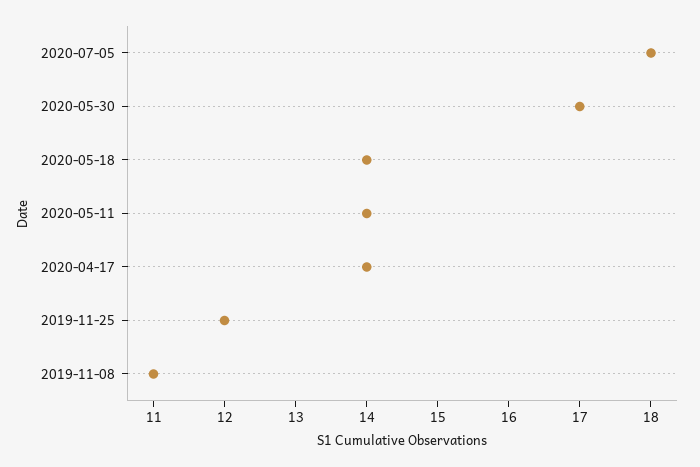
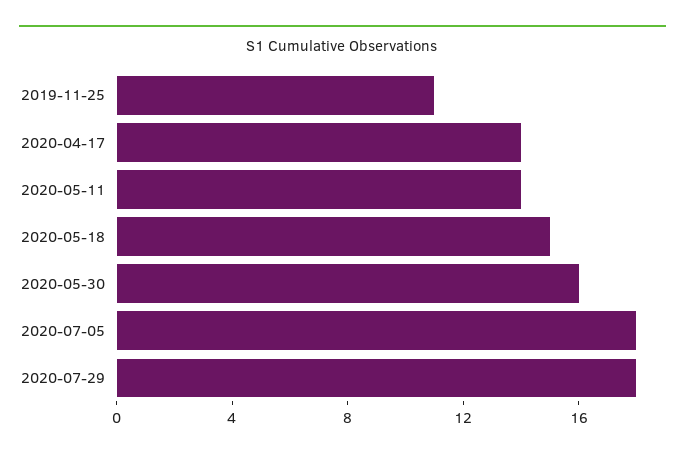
2020-05-30: 17 -> 16
2020-05-18: 14 -> 15
2019-11-25: 12 -> 11
2019-11-08: 11 -> none
2020-07-29: none -> 18

